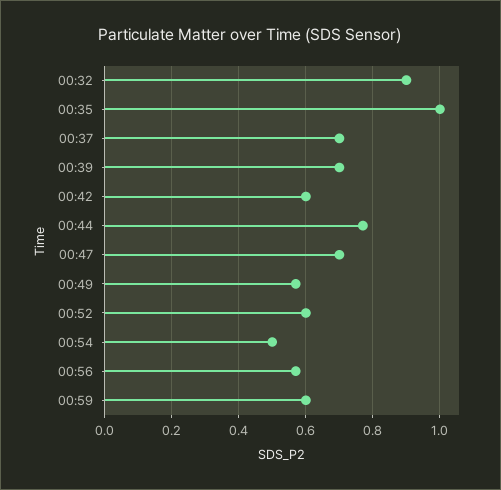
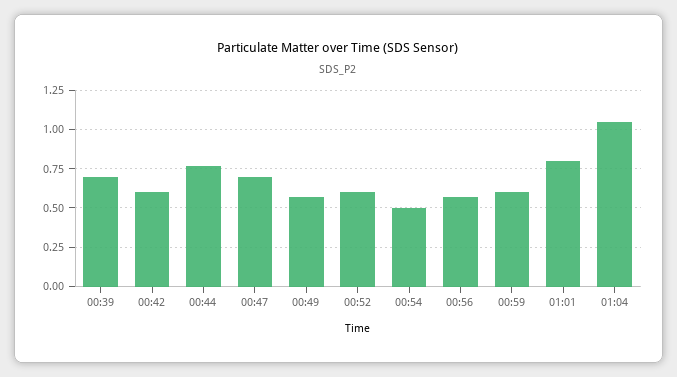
00:32: 0.9 -> none
00:35: 1 -> none
00:37: 0.7 -> none
01:01: none -> 0.8
01:04: none -> 1.05

